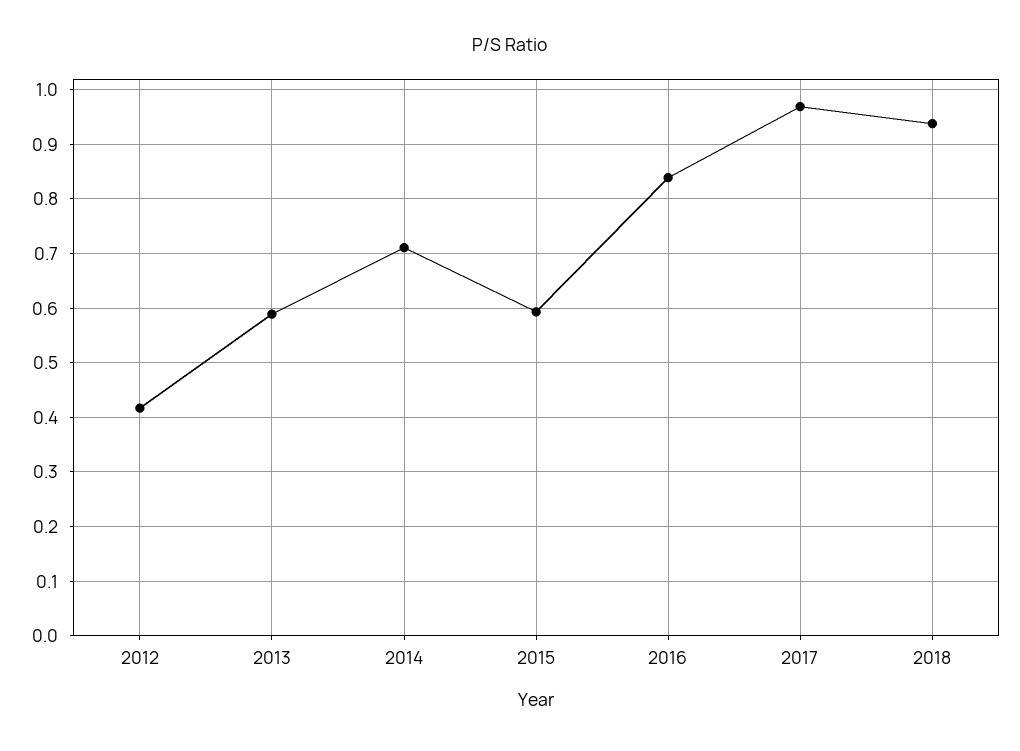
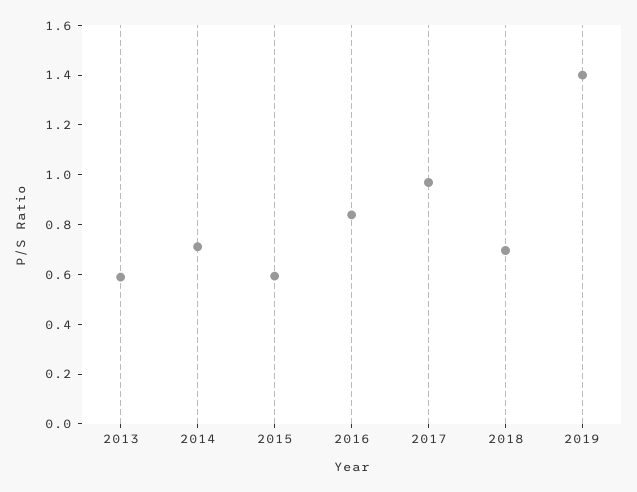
2012: 0.42 -> none
2018: 0.94 -> 0.7
2019: none -> 1.4

